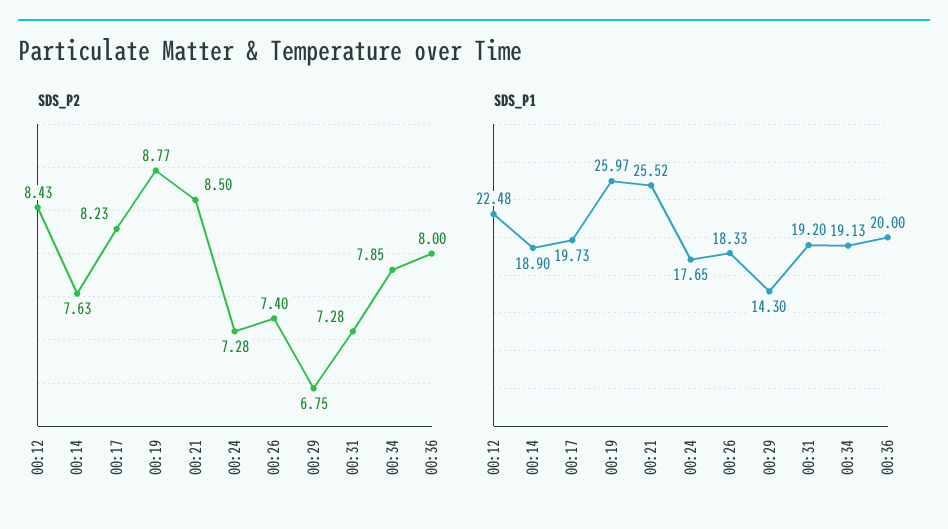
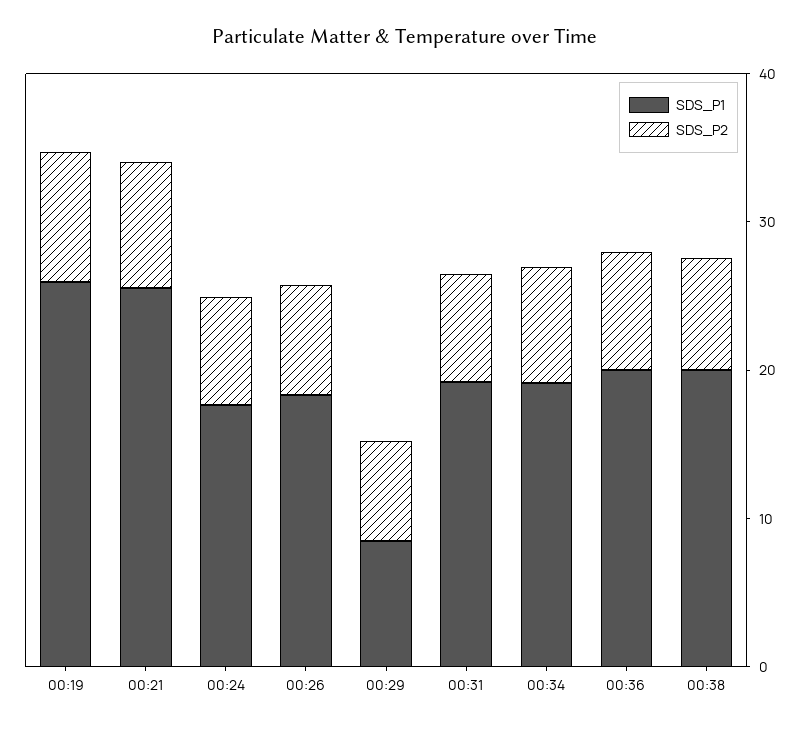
SDS_P2, 00:12: 8.43 -> none
SDS_P2, 00:14: 7.63 -> none
SDS_P2, 00:17: 8.23 -> none
SDS_P1, 00:12: 22.48 -> none
SDS_P1, 00:14: 18.9 -> none
SDS_P1, 00:17: 19.73 -> none
SDS_P1, 00:29: 14.3 -> 8
SDS_P1, 00:38: none -> 20
SDS_P2, 00:38: none -> 8

